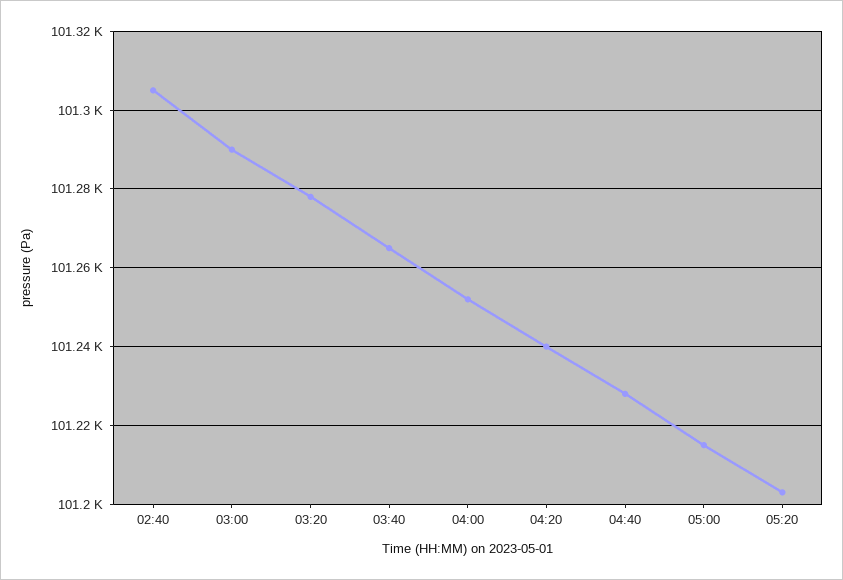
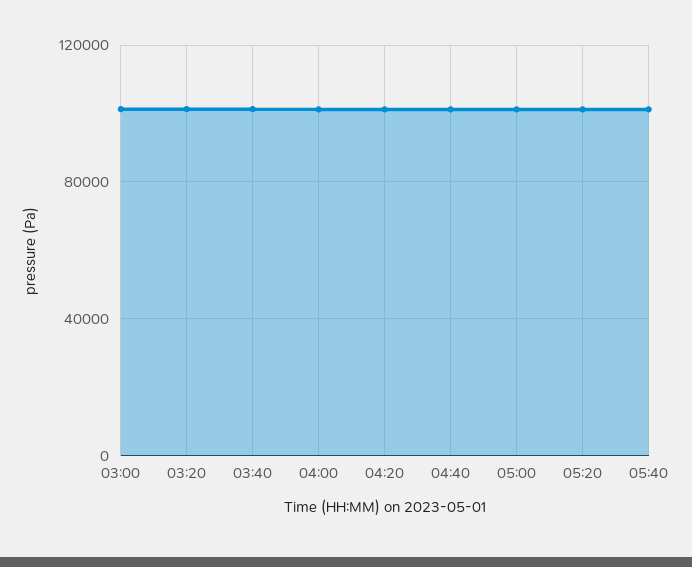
02:40: 101305 -> none
05:40: none -> 100000

